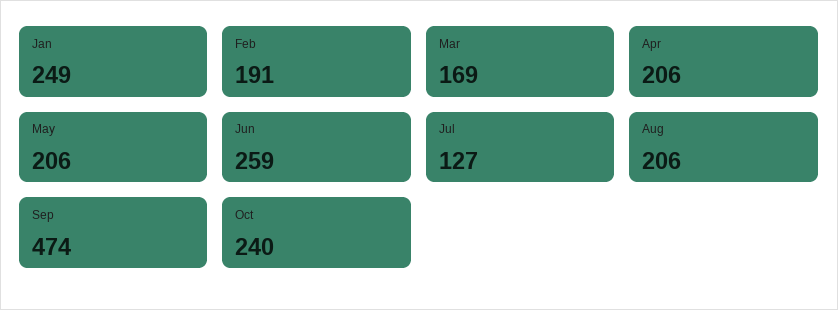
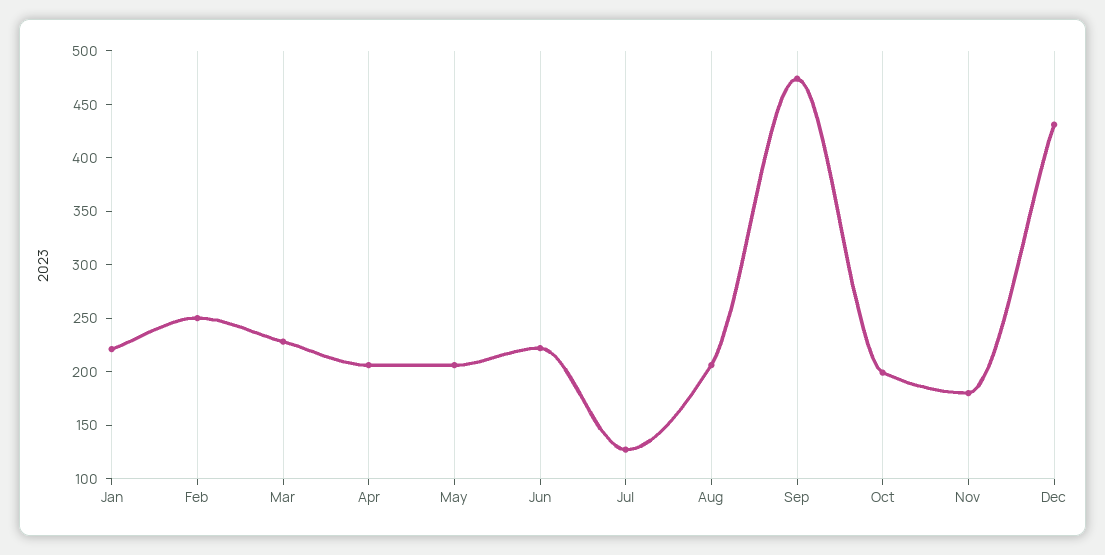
Jan: 249 -> 220
Feb: 191 -> 250
Mar: 169 -> 230
Jun: 259 -> 220
Oct: 240 -> 200
Nov: none -> 180
Dec: none -> 430

